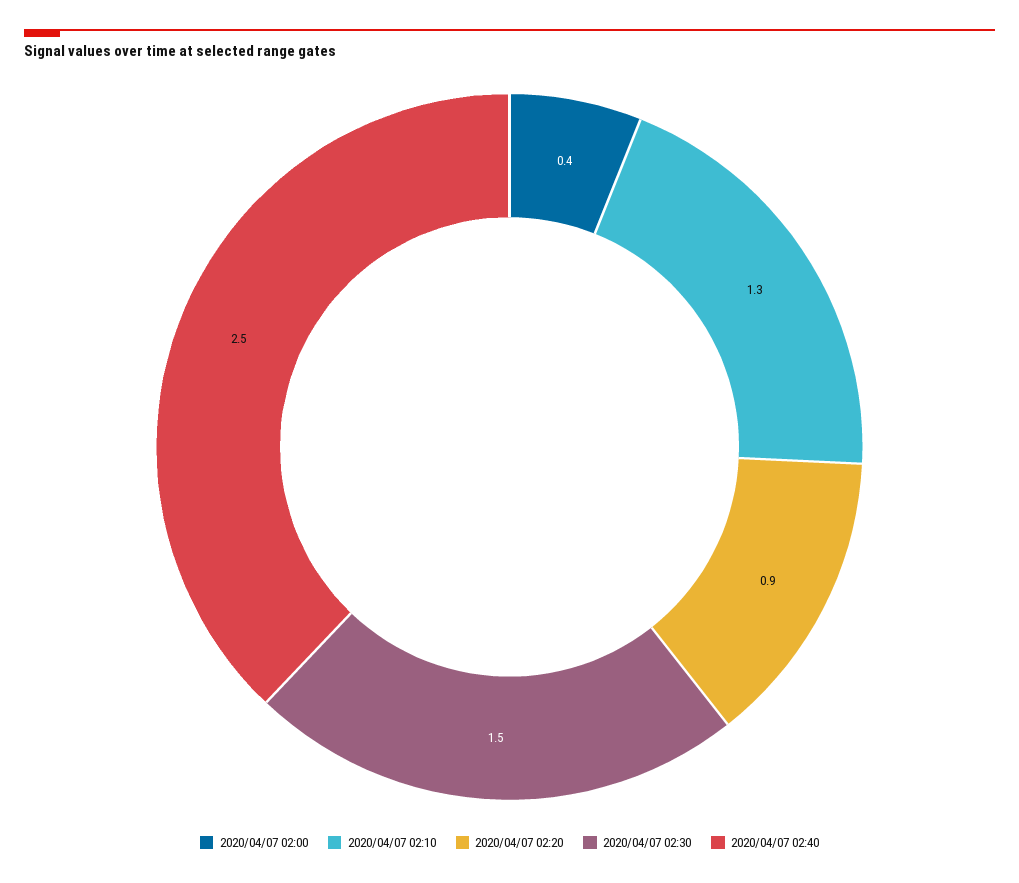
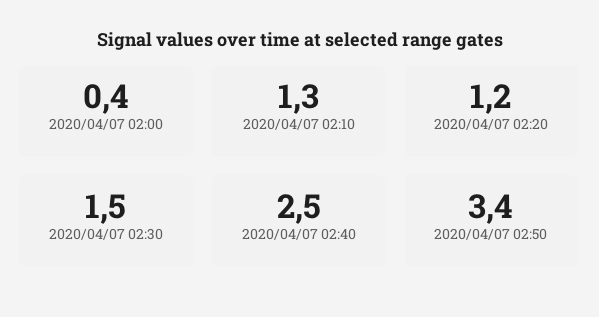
2020/04/07 02:20: 0.9 -> 1.2
2020/04/07 02:50: none -> 3.4

